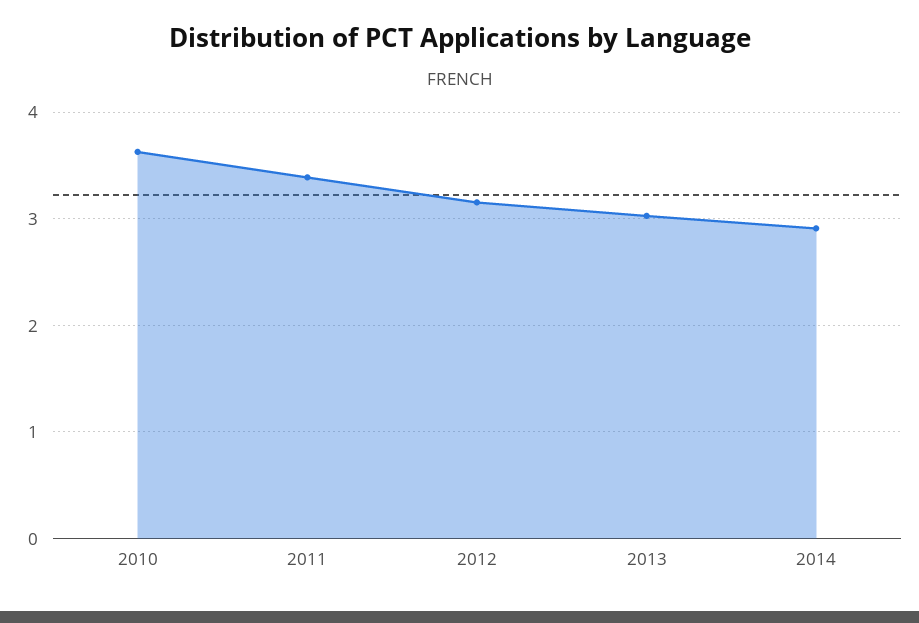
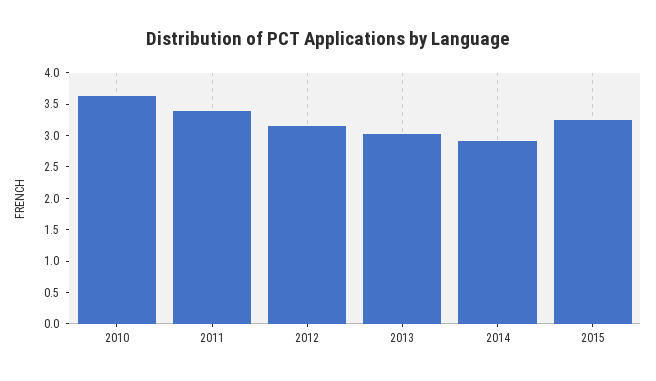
2015: none -> 3.25

